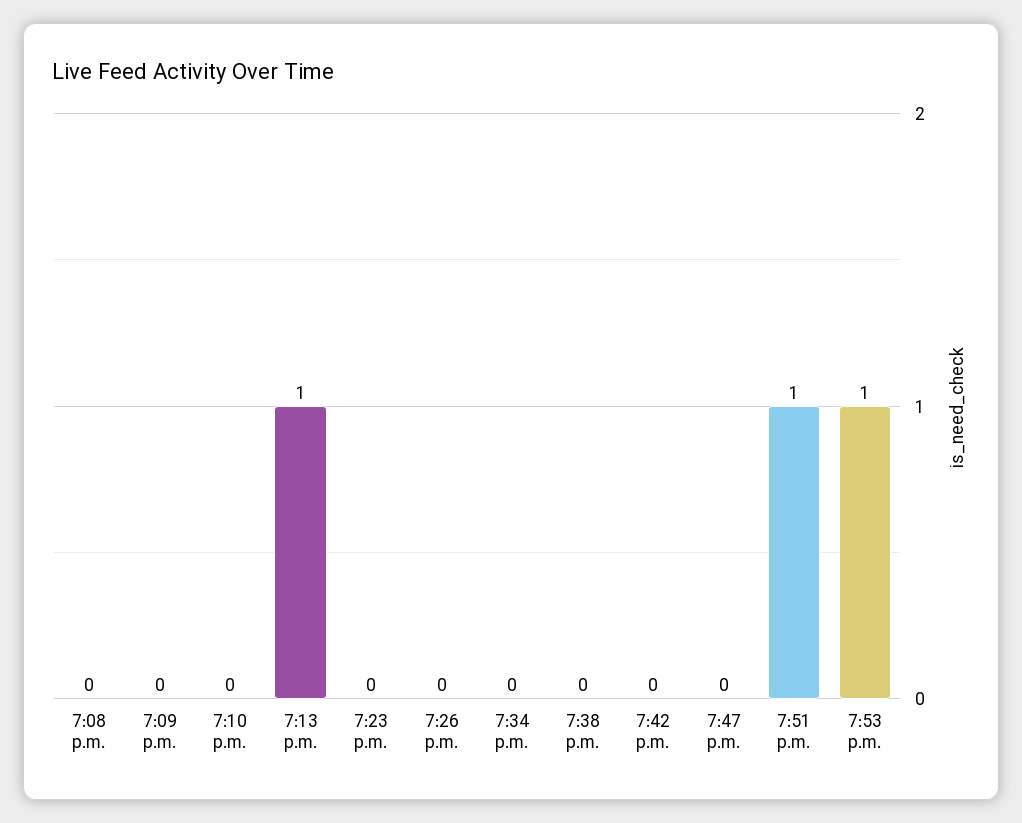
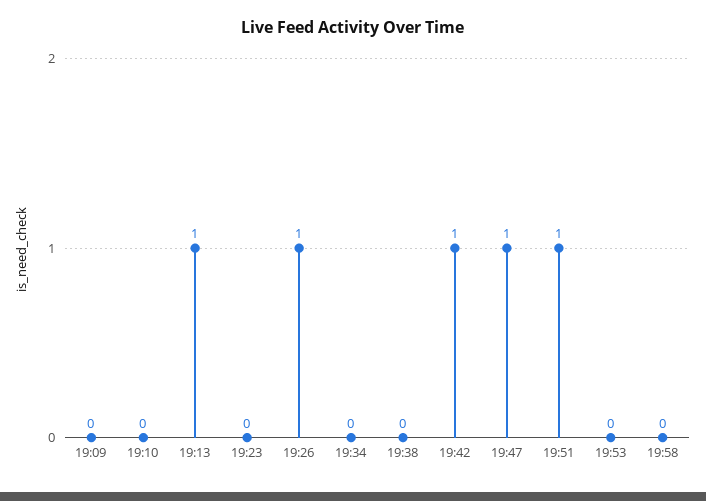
7:08 p.m.: 0 -> none
7:26 p.m.: 0 -> 1
7:42 p.m.: 0 -> 1
7:47 p.m.: 0 -> 1
7:53 p.m.: 1 -> 0
19:58: none -> 0

